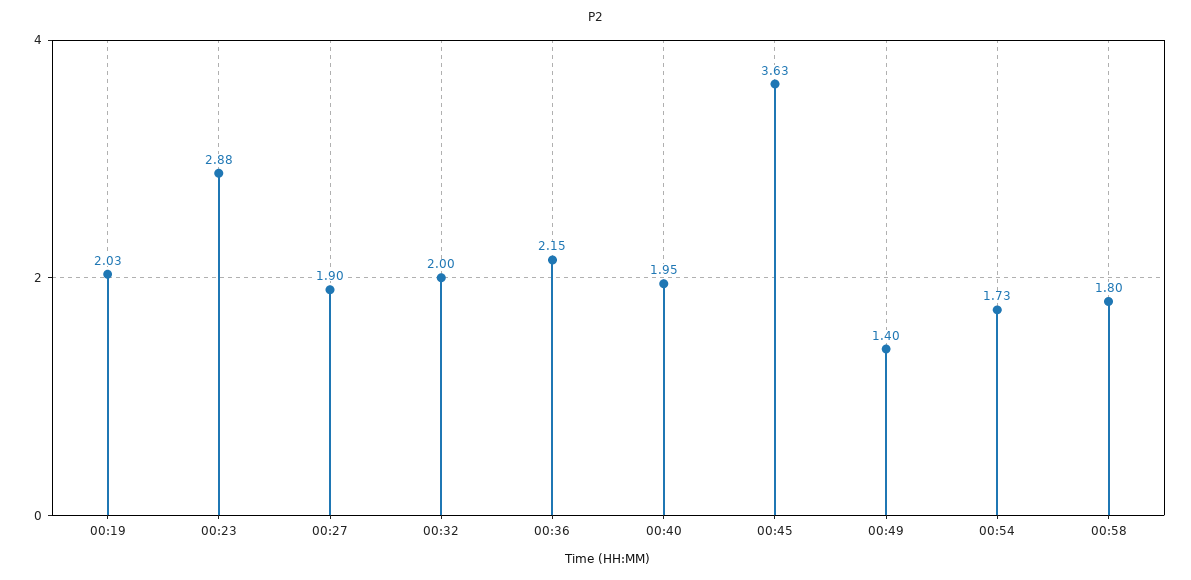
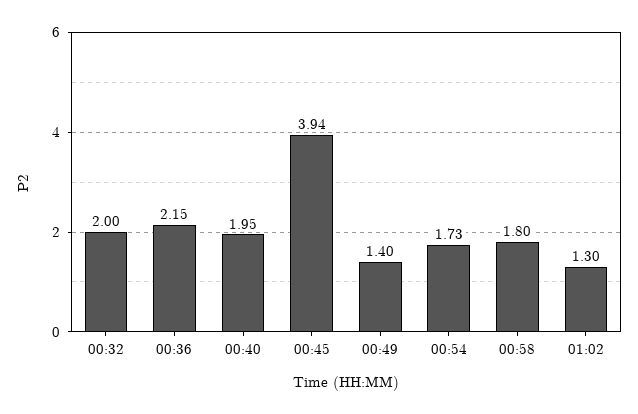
00:19: 2.03 -> none
00:23: 2.88 -> none
00:27: 1.9 -> none
00:45: 3.63 -> 3.94
01:02: none -> 1.3

